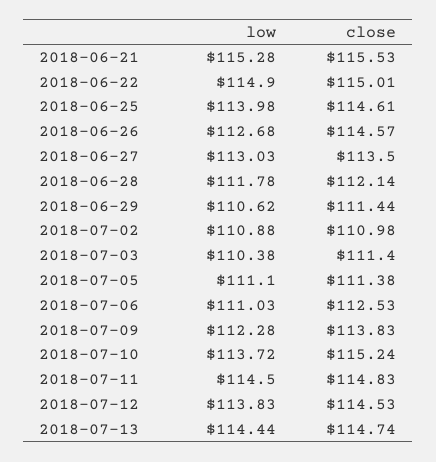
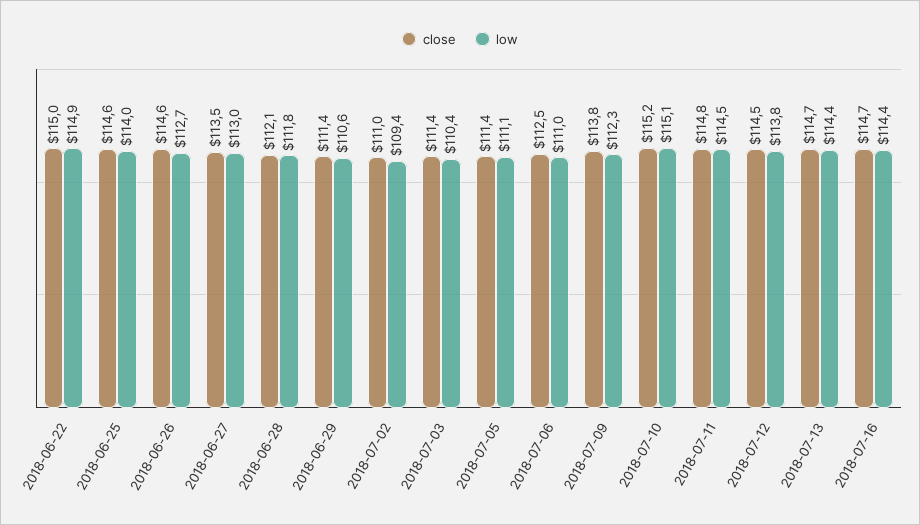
low, 2018-06-21: 115.28 -> none
close, 2018-06-21: 115.53 -> none
low, 2018-07-02: 110.88 -> 109.4
low, 2018-07-10: 113.72 -> 115.1
close, 2018-07-16: none -> 114.7
low, 2018-07-16: none -> 114.4

